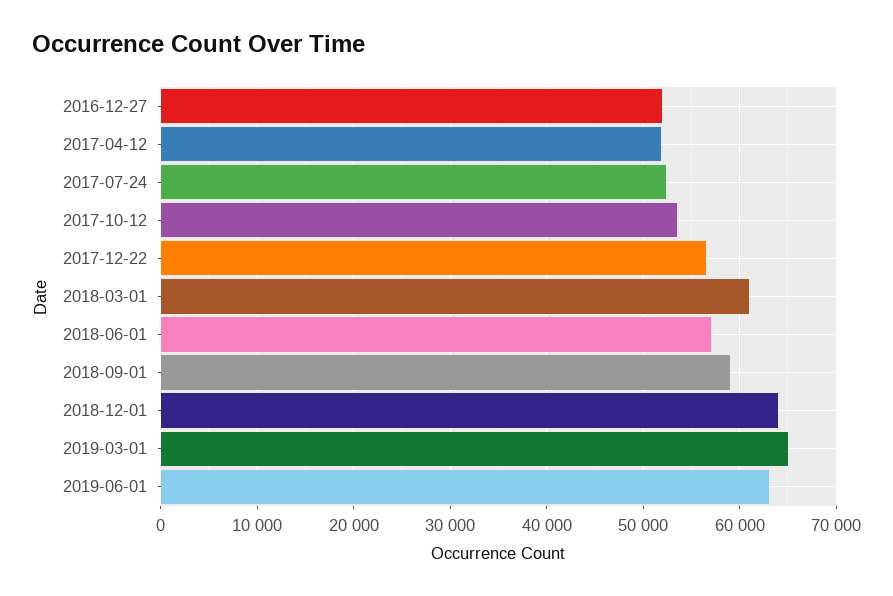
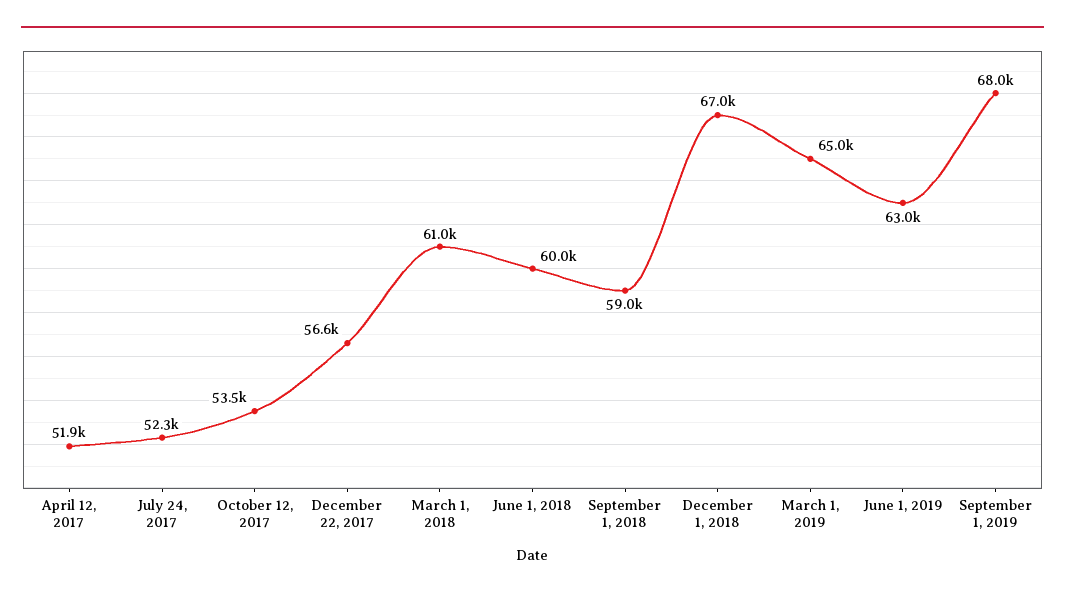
2016-12-27: 52000 -> none
2018-06-01: 57000 -> 60000
2018-12-01: 64000 -> 67000
September 1, 2019: none -> 68000

